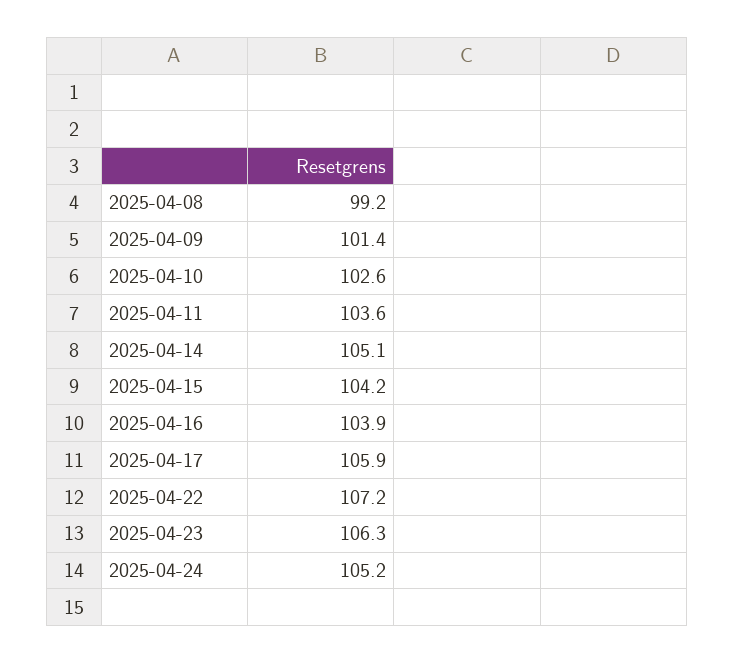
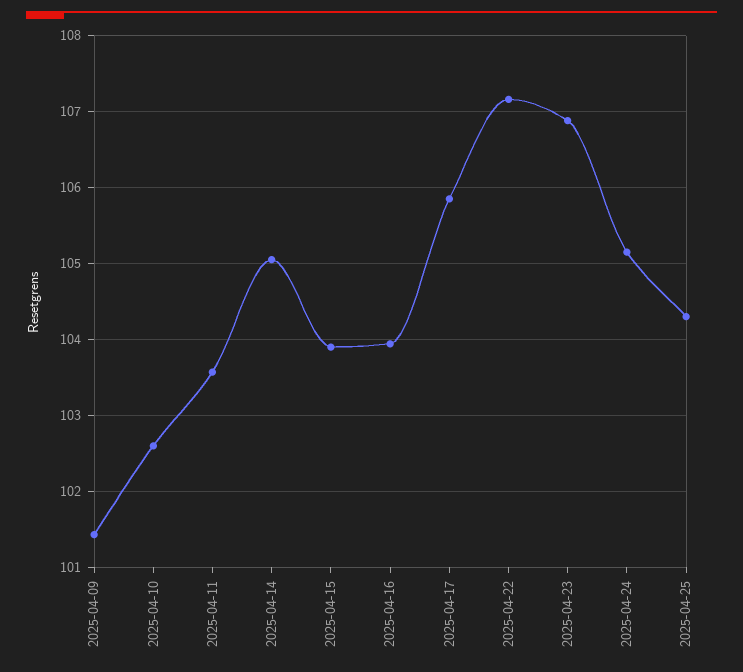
2025-04-08: 99.2 -> none
2025-04-15: 104.2 -> 103.9
2025-04-23: 106.3 -> 106.9
2025-04-25: none -> 104.3

